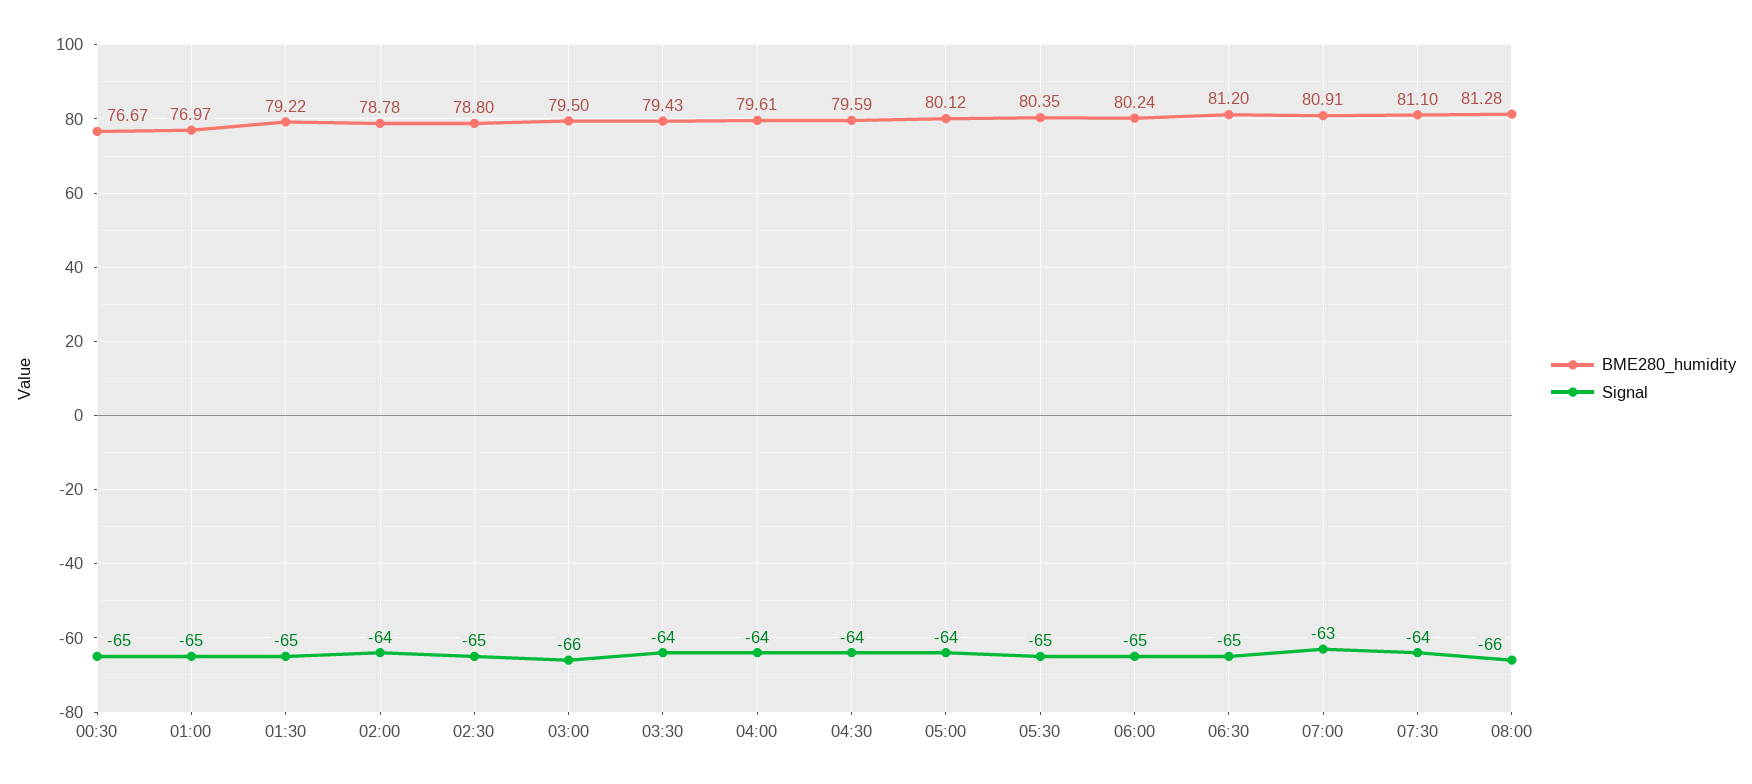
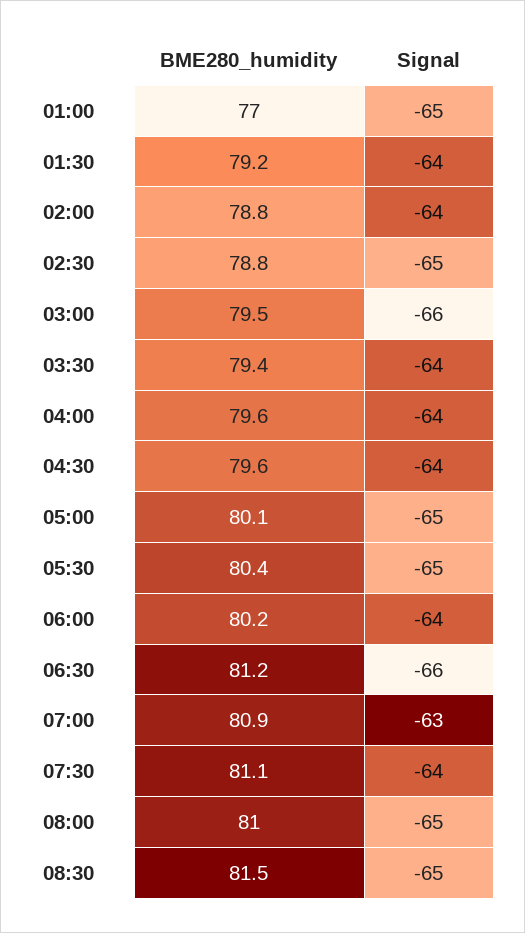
BME280_humidity, 00:30: 76.67 -> none
Signal, 00:30: -65 -> none
Signal, 01:30: -65 -> -64
Signal, 05:00: -64 -> -65
Signal, 06:00: -65 -> -64
Signal, 06:30: -65 -> -66
BME280_humidity, 08:00: 81.28 -> 81
Signal, 08:00: -66 -> -65
BME280_humidity, 08:30: none -> 81.5
Signal, 08:30: none -> -65

